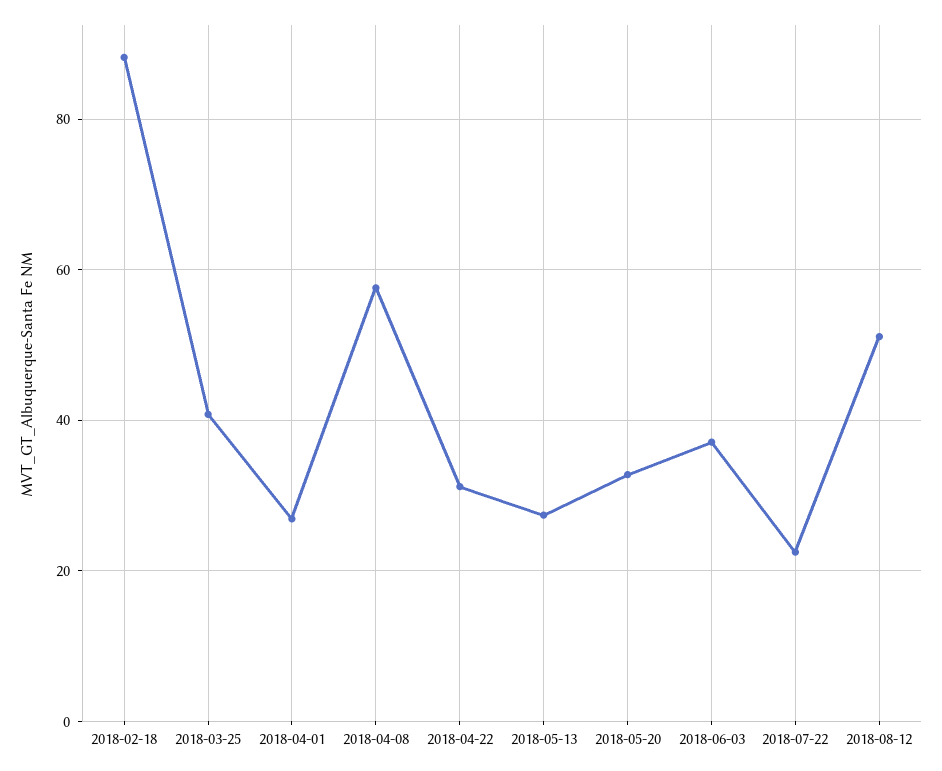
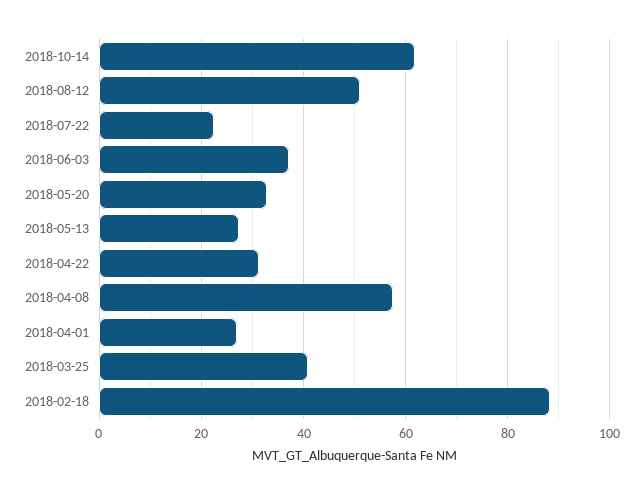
2018-10-14: none -> 62

